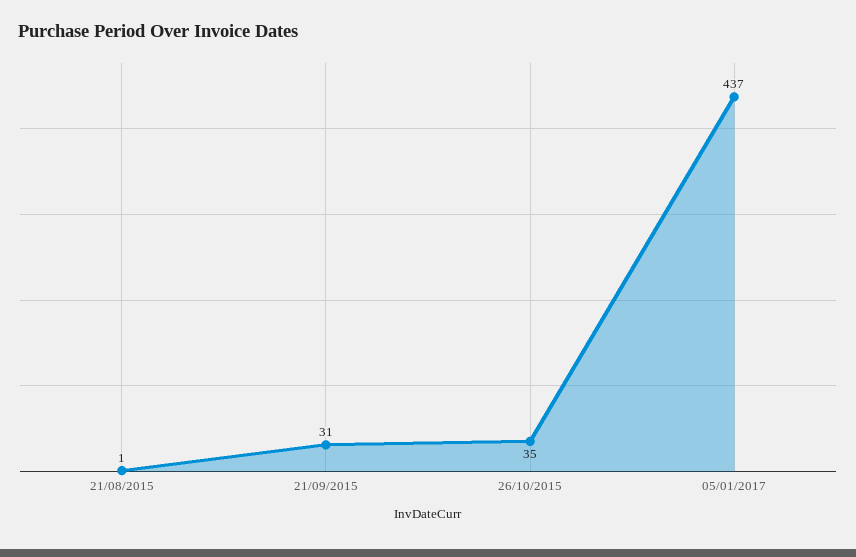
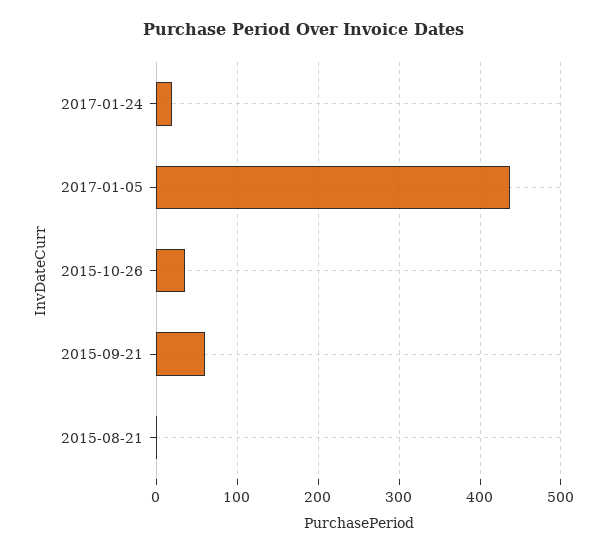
21/09/2015: 31 -> 60
2017-01-24: none -> 20

